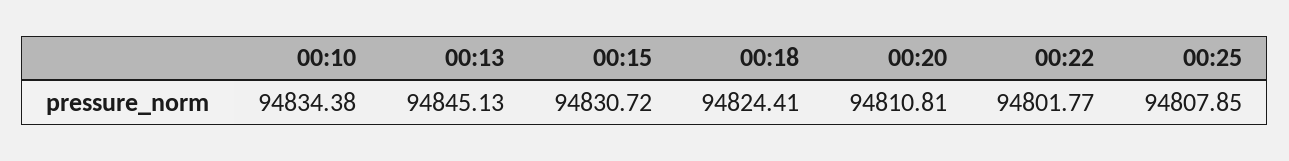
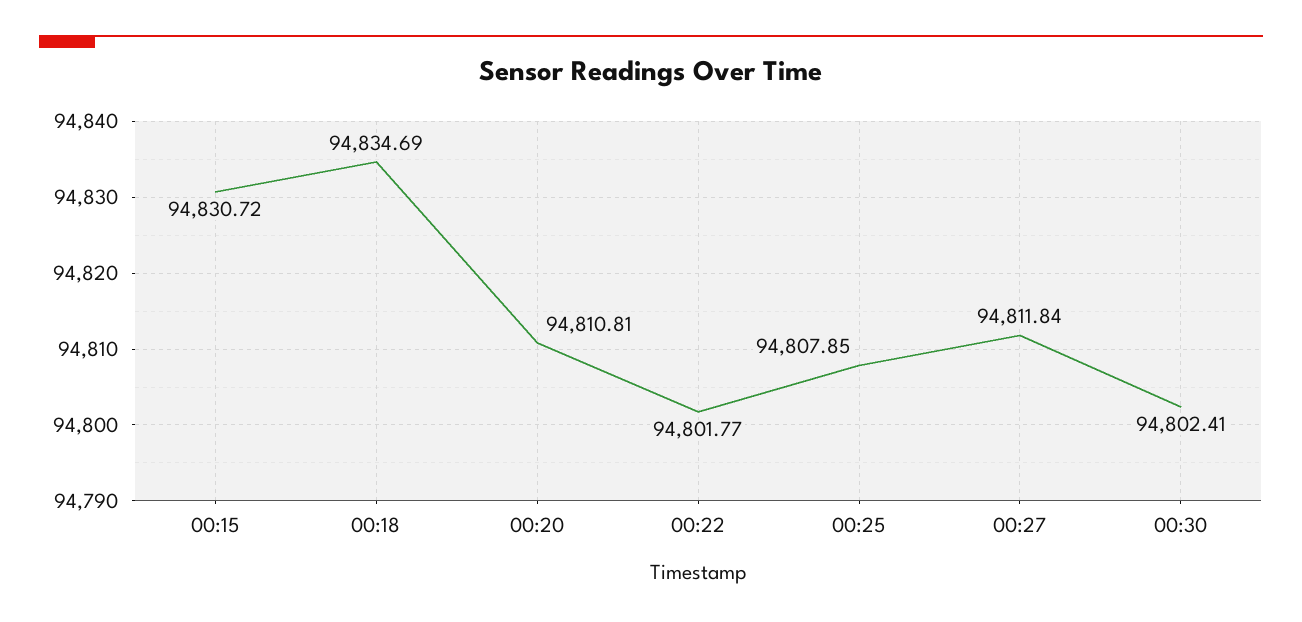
00:10: 94834.38 -> none
00:13: 94845.13 -> none
00:18: 94824.41 -> 94834.69
00:27: none -> 94811.84
00:30: none -> 94802.41

